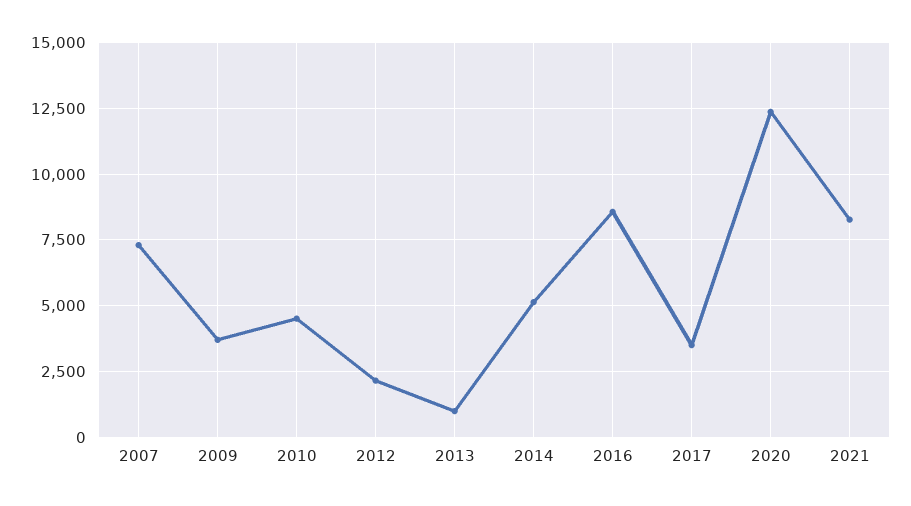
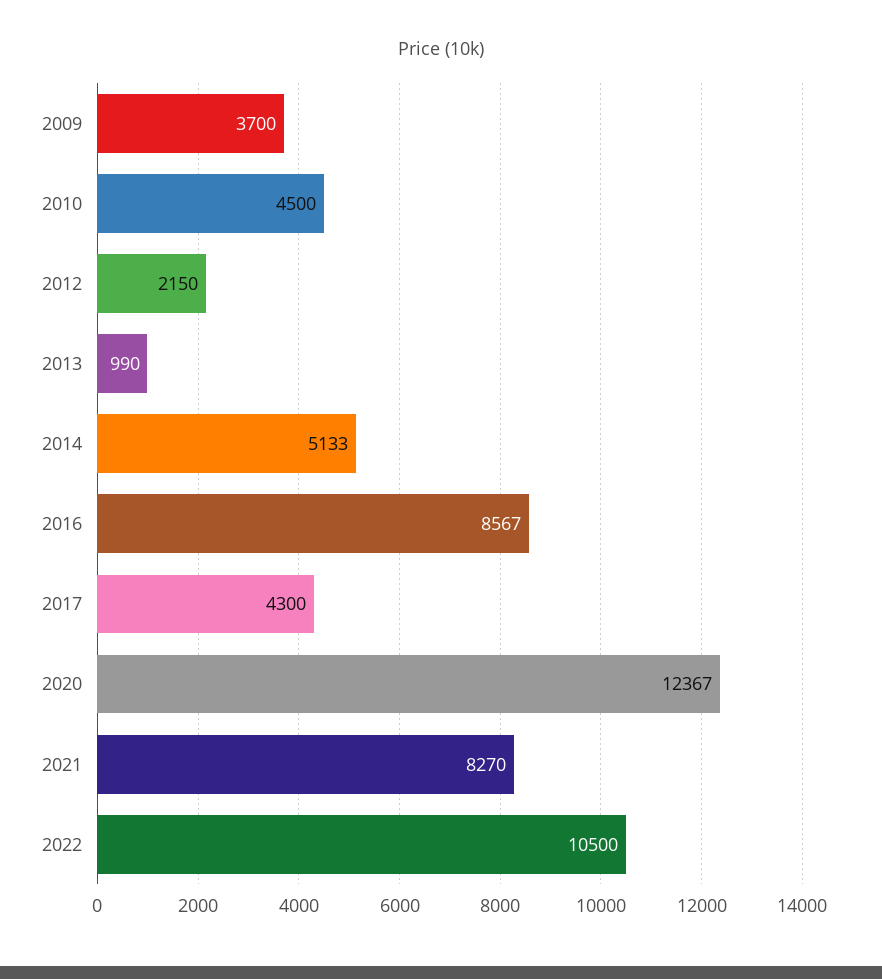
2007: 7250 -> none
2017: 3500 -> 4300
2022: none -> 10500

